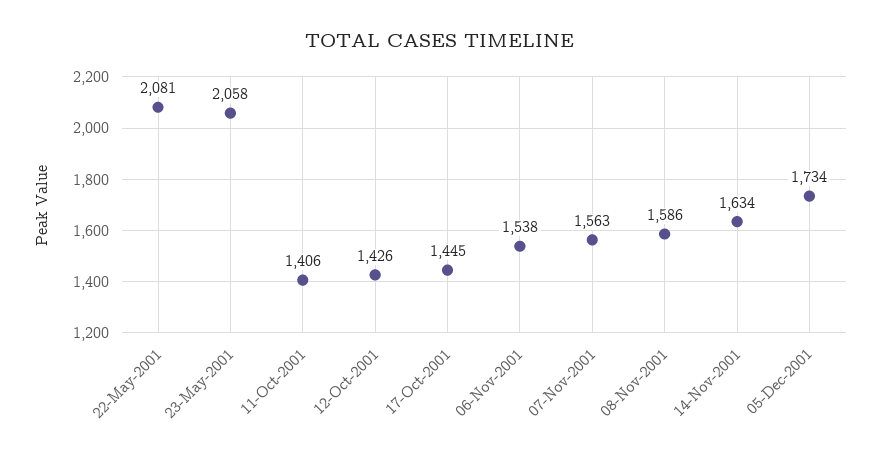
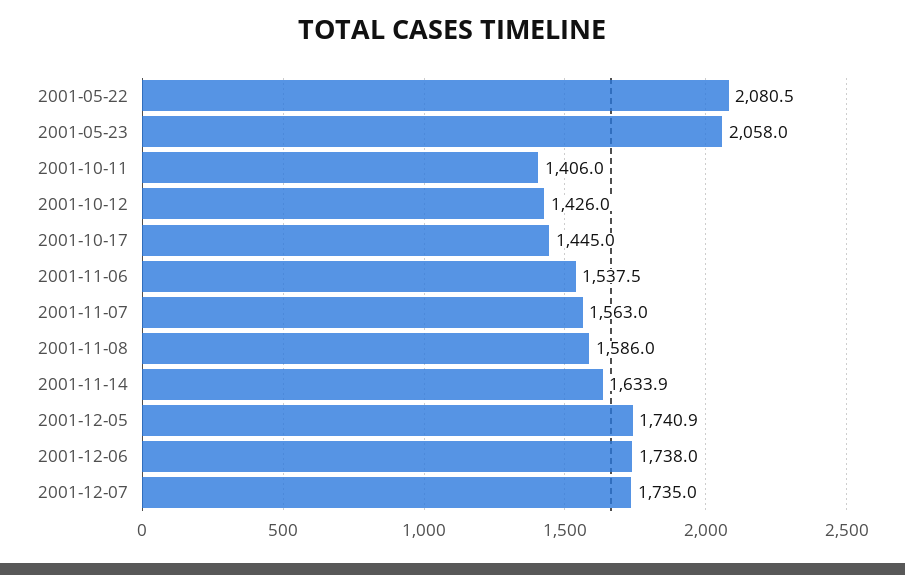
05-Dec-2001: 1734 -> 1740.9
2001-12-06: none -> 1738
2001-12-07: none -> 1735

